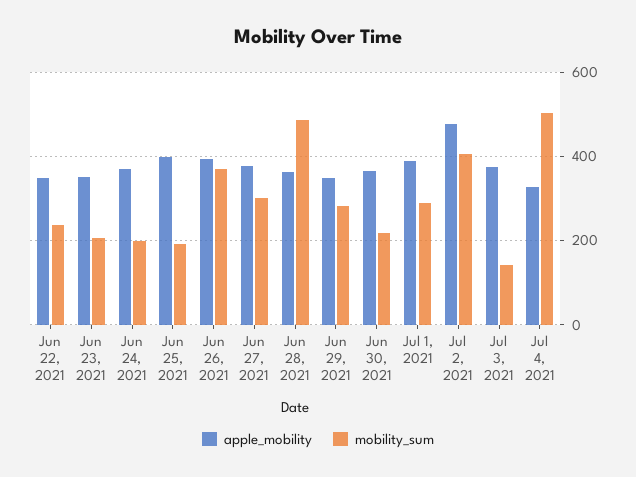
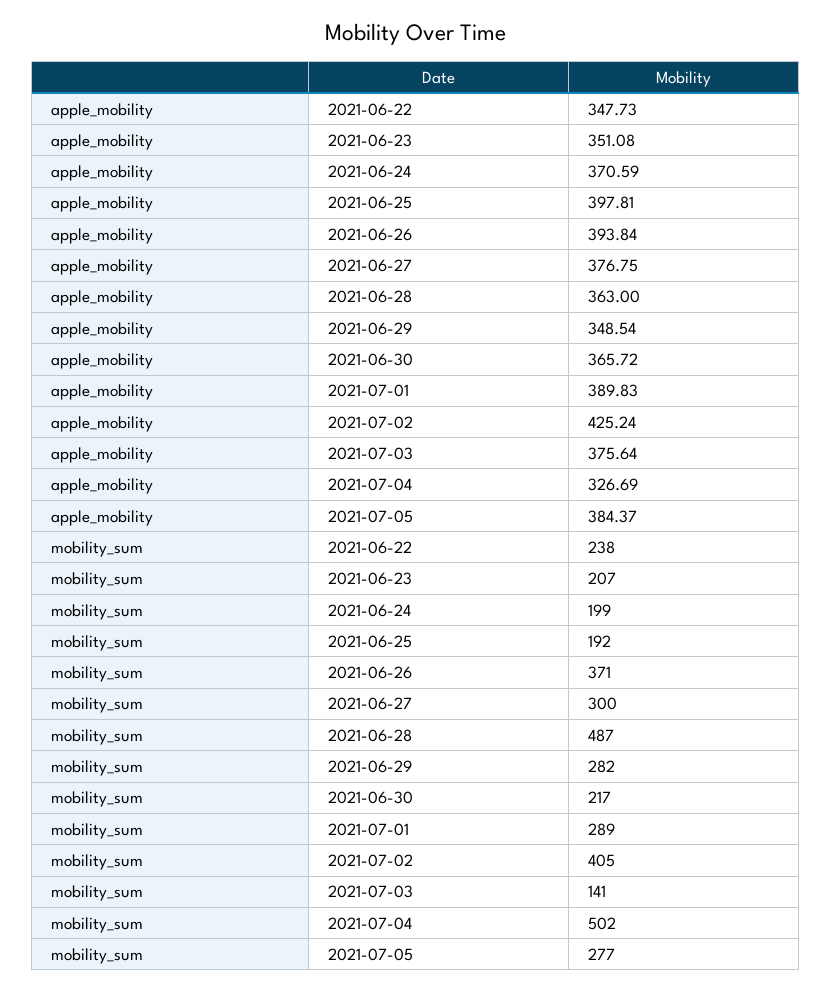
apple_mobility, Jul 2, 2021: 480 -> 425.24
apple_mobility, 2021-07-05: none -> 384.37
mobility_sum, 2021-07-05: none -> 277

